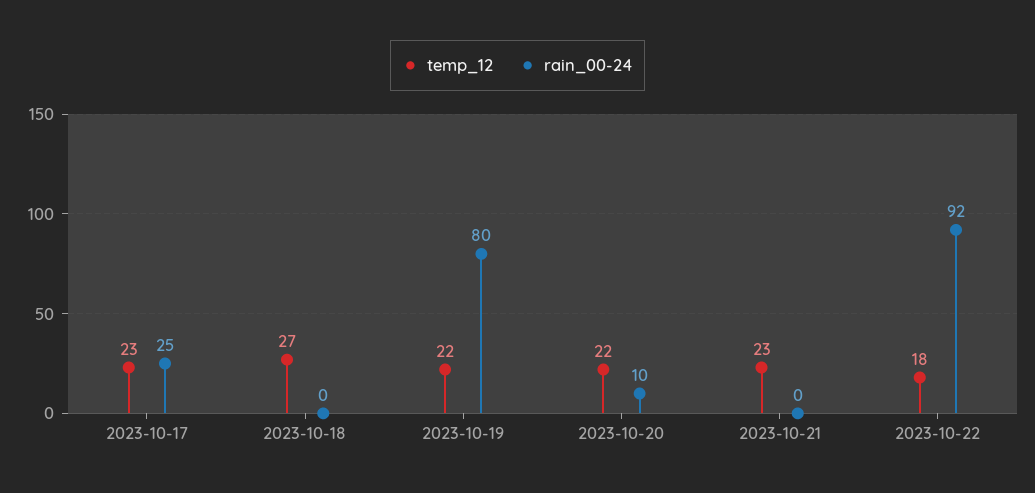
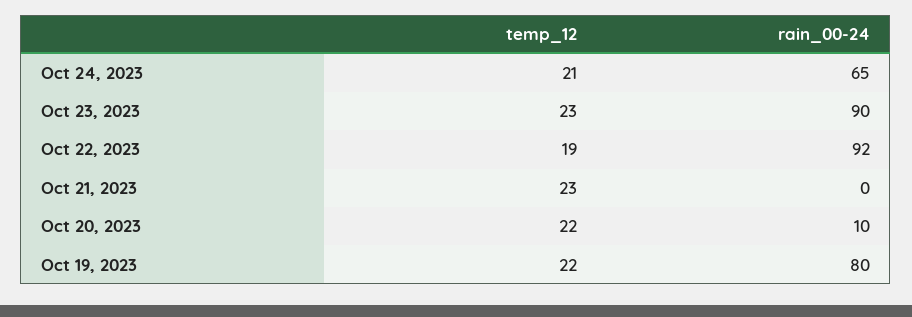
temp_12, 2023-10-17: 23 -> none
rain_00-24, 2023-10-17: 25 -> none
temp_12, 2023-10-18: 27 -> none
rain_00-24, 2023-10-18: 0 -> none
temp_12, 2023-10-22: 18 -> 19
temp_12, Oct 24, 2023: none -> 21
rain_00-24, Oct 24, 2023: none -> 65
temp_12, Oct 23, 2023: none -> 23
rain_00-24, Oct 23, 2023: none -> 90

